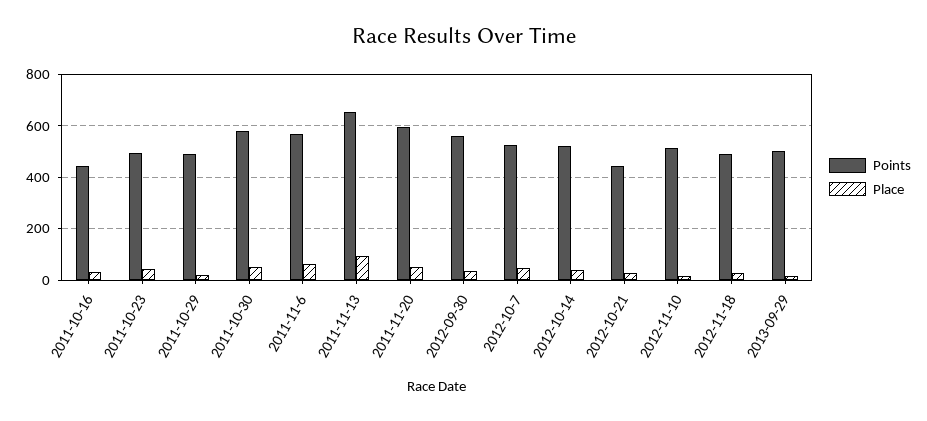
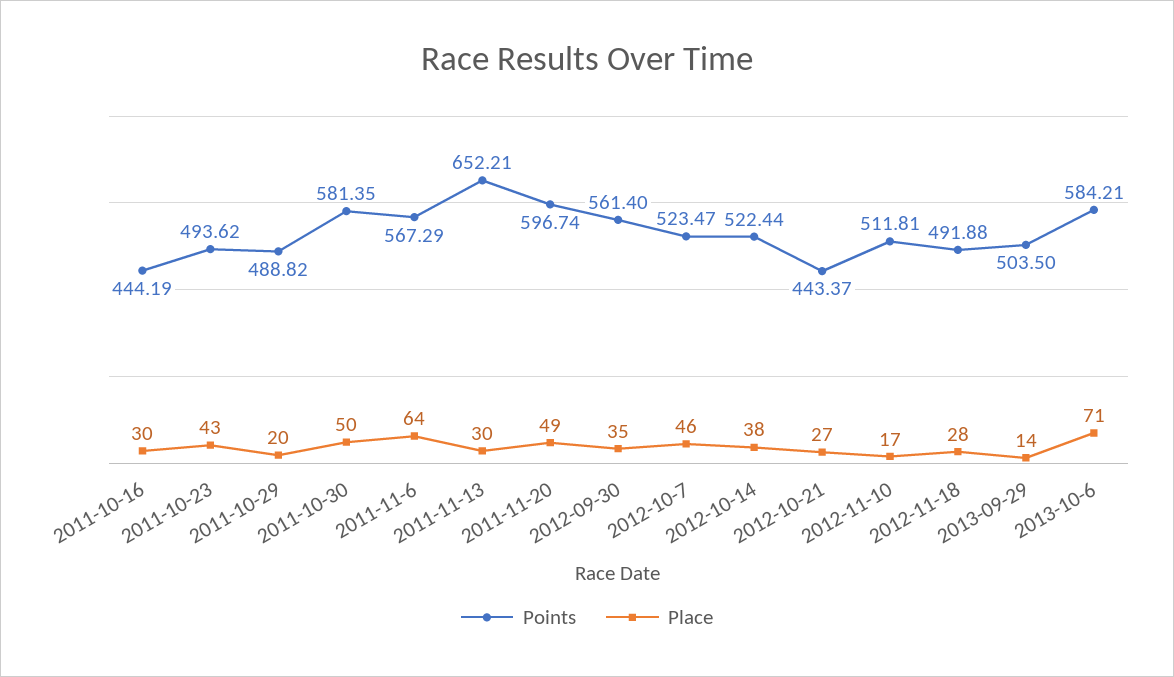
Place, 2011-11-13: 100 -> 30
Points, 2013-10-6: none -> 584.21
Place, 2013-10-6: none -> 71

